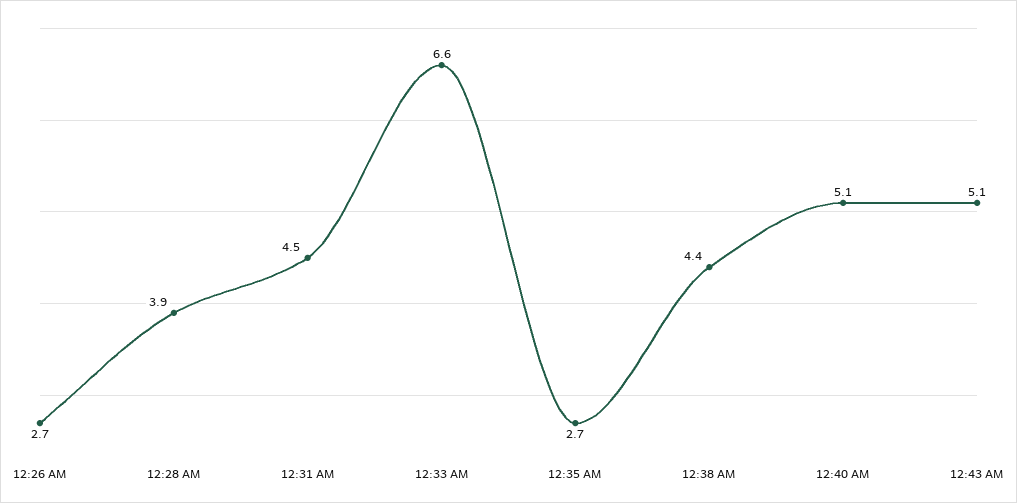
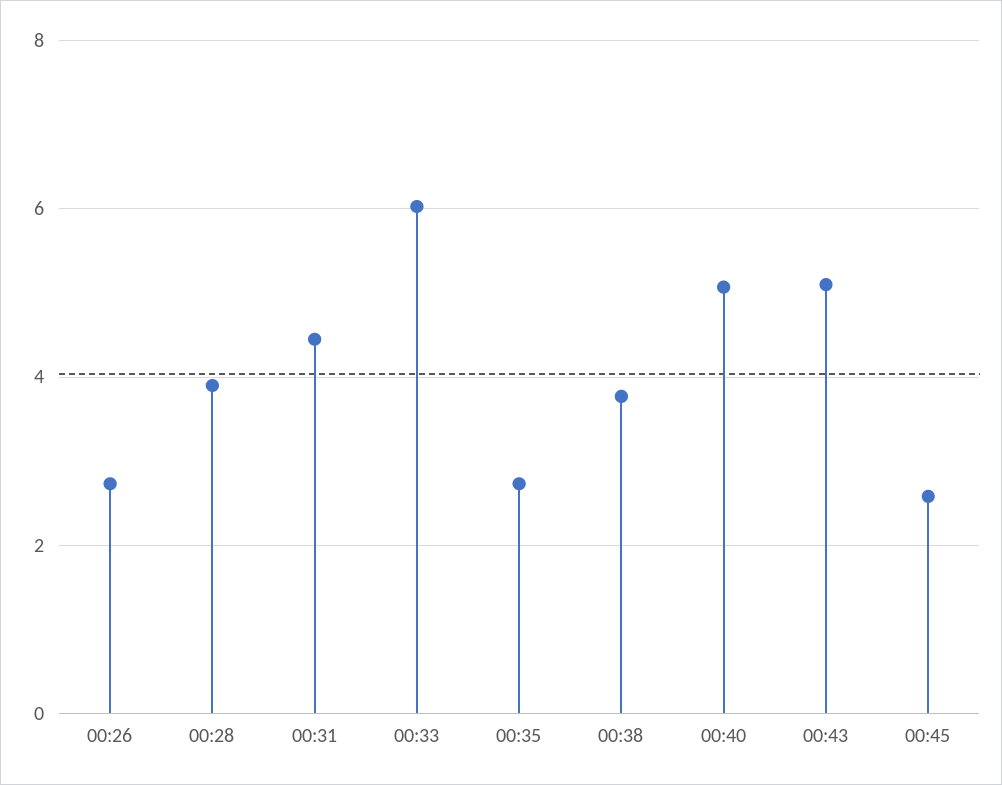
12:33 AM: 6.6 -> 6
12:38 AM: 4.4 -> 3.8
00:45: none -> 2.6

